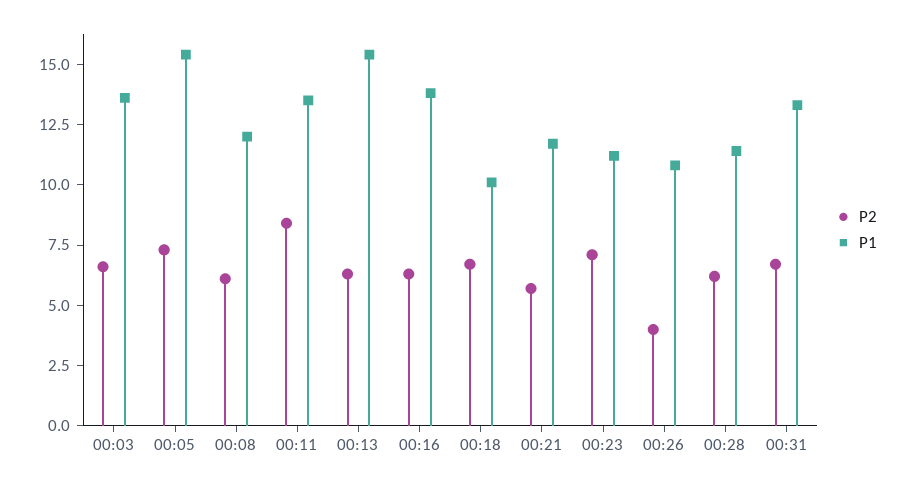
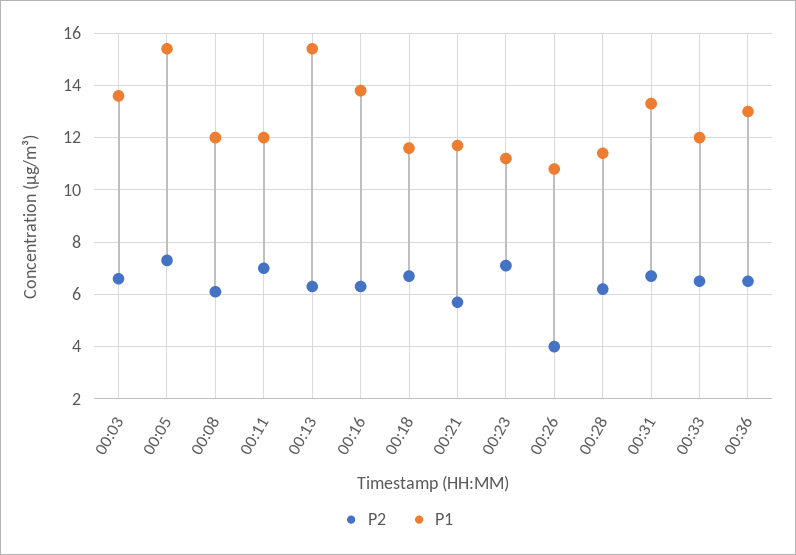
P2, 00:11: 8.5 -> 7
P1, 00:11: 13.5 -> 12
P1, 00:18: 10 -> 11.5
P2, 00:33: none -> 6.5
P1, 00:33: none -> 12
P2, 00:36: none -> 6.5
P1, 00:36: none -> 13

